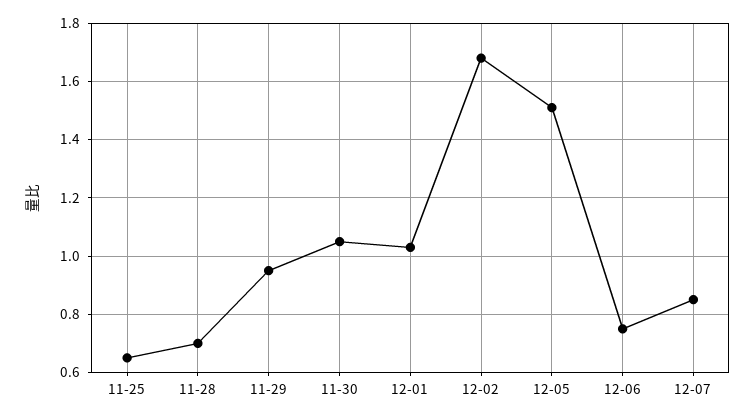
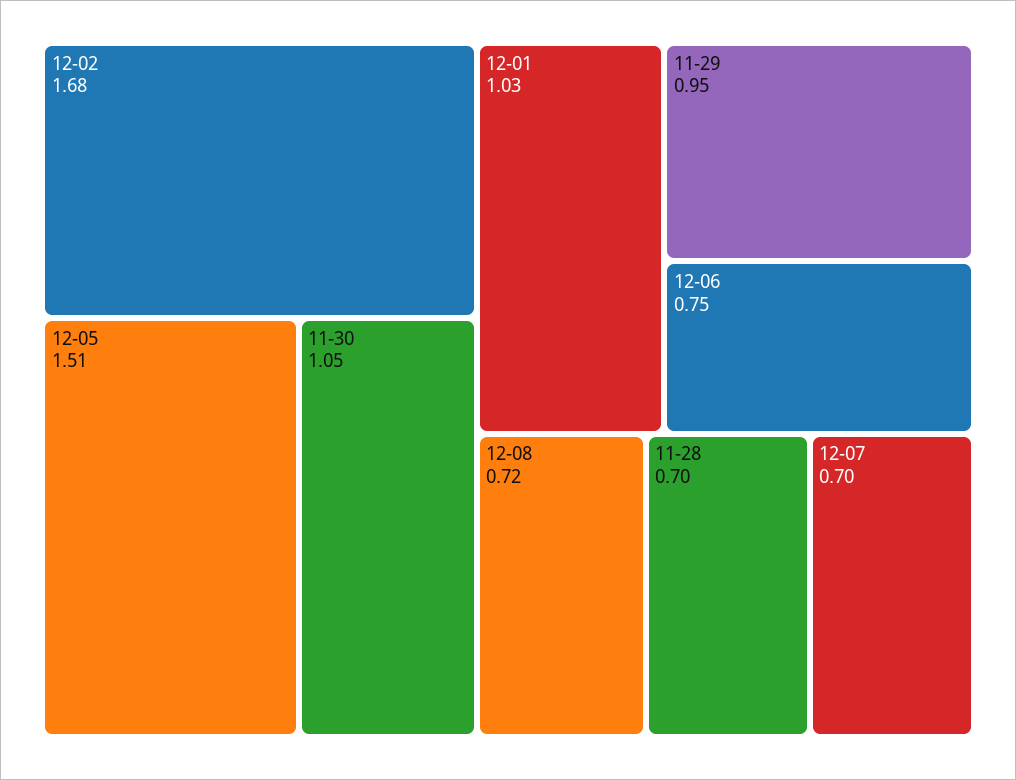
11-25: 0.65 -> none
12-07: 0.85 -> 0.7
12-08: none -> 0.72

